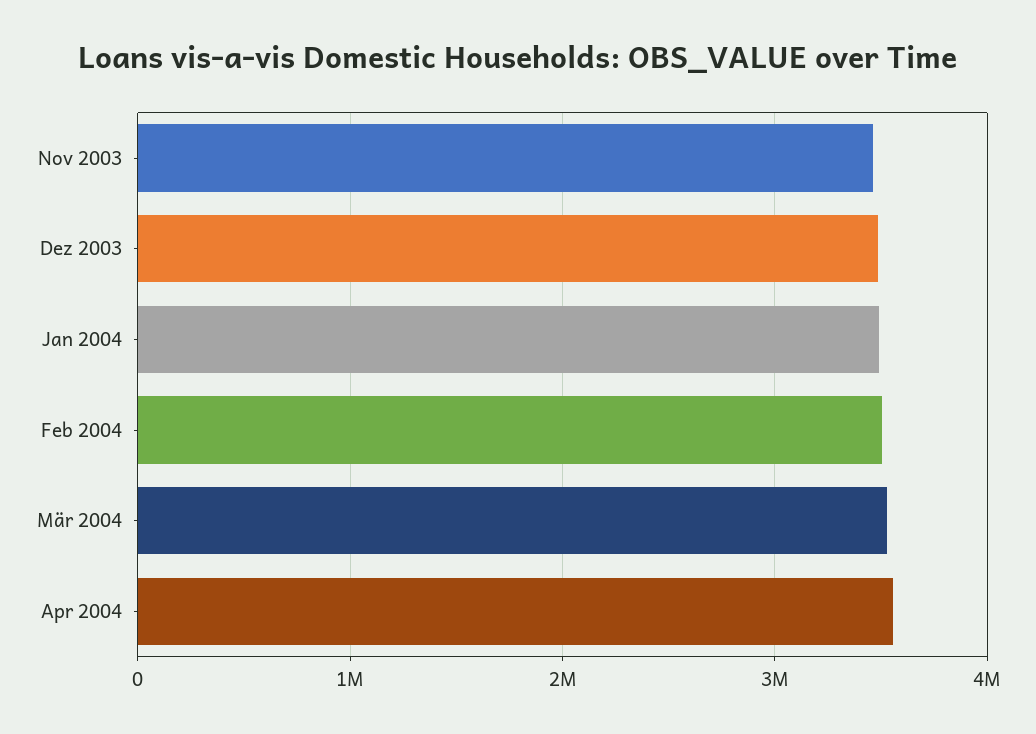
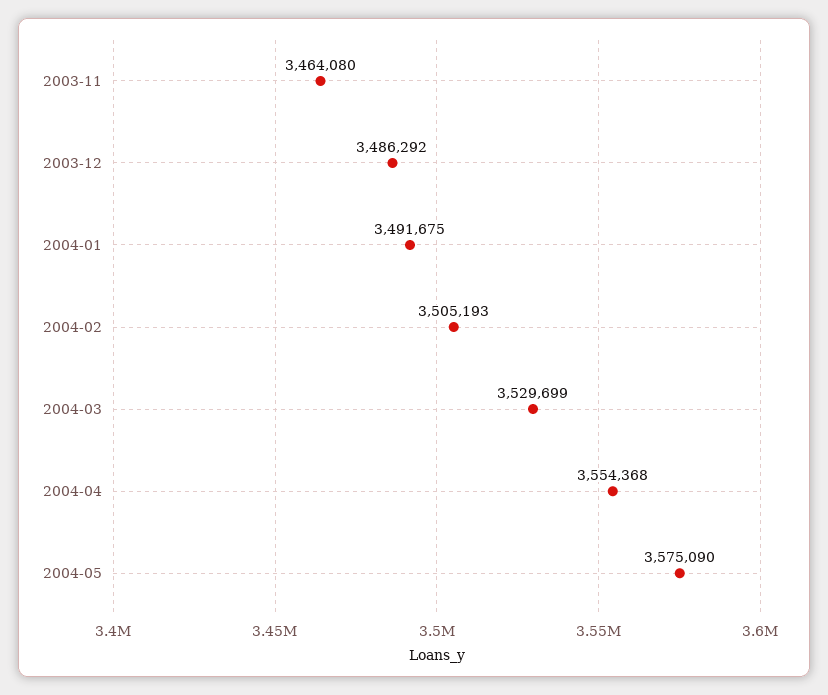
2004-05: none -> 3575090

